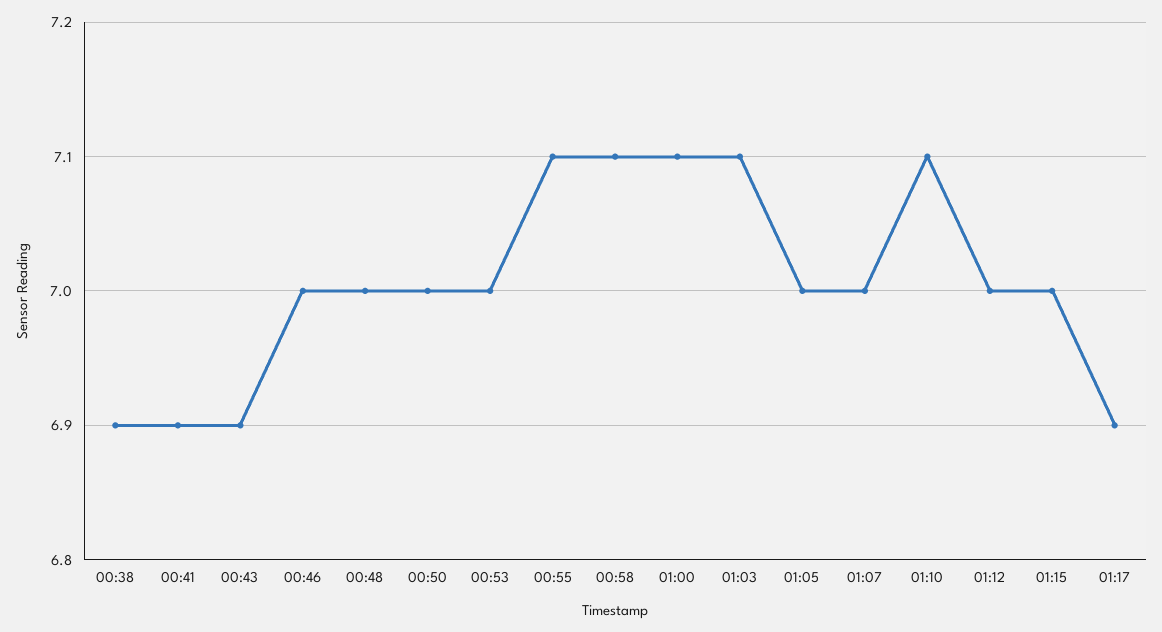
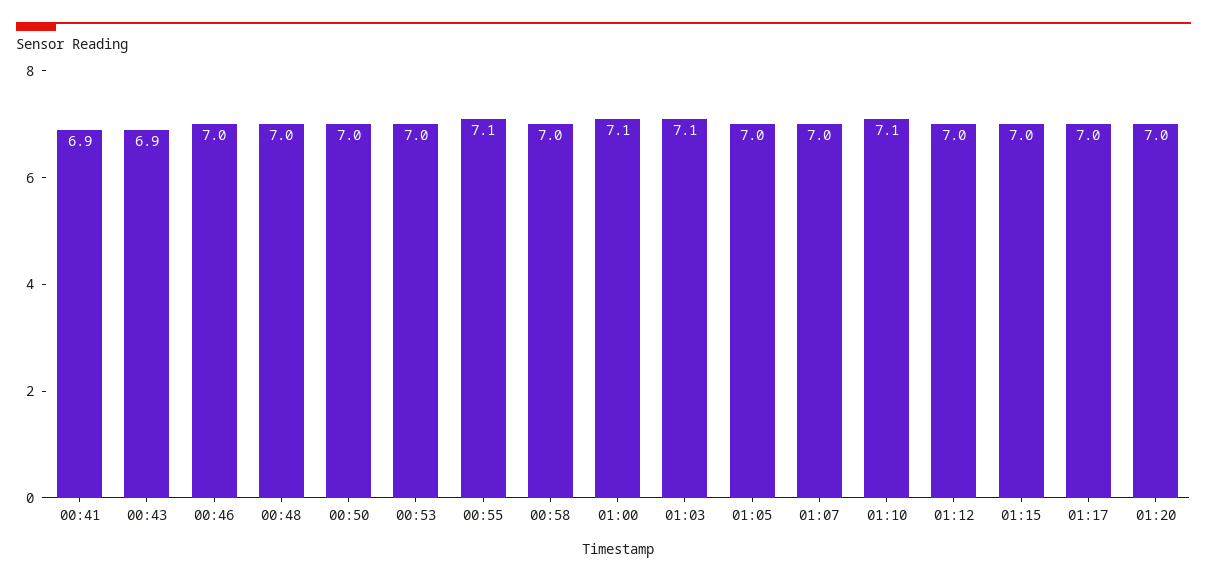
00:38: 6.9 -> none
00:58: 7.1 -> 7
01:17: 6.9 -> 7
01:20: none -> 7

